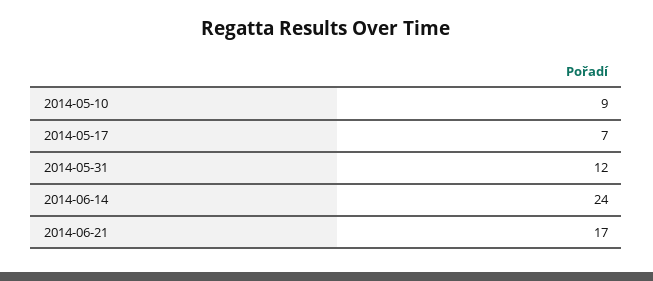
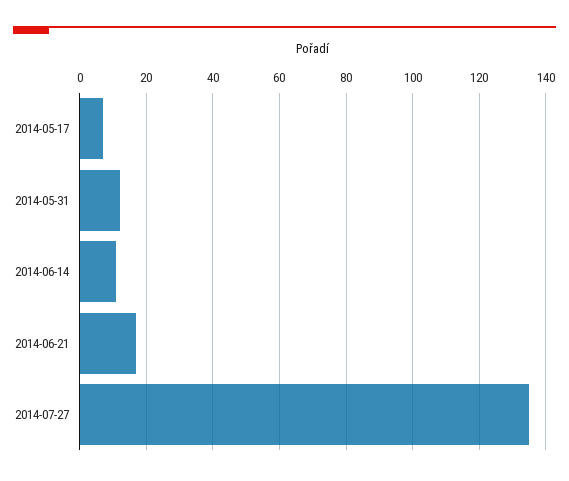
2014-05-10: 9 -> none
2014-06-14: 24 -> 10
2014-07-27: none -> 135

